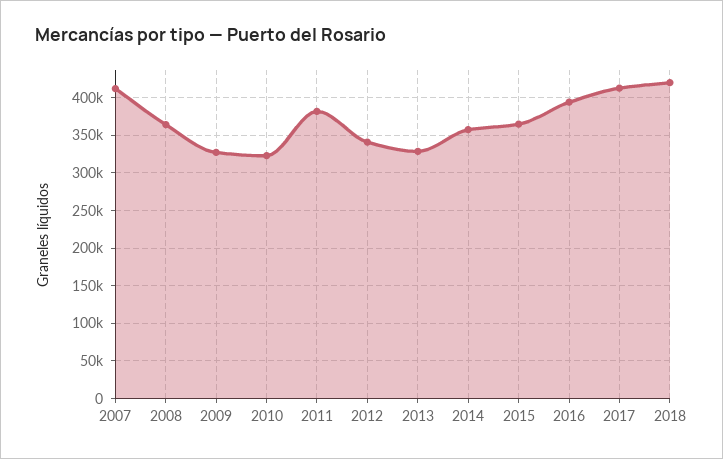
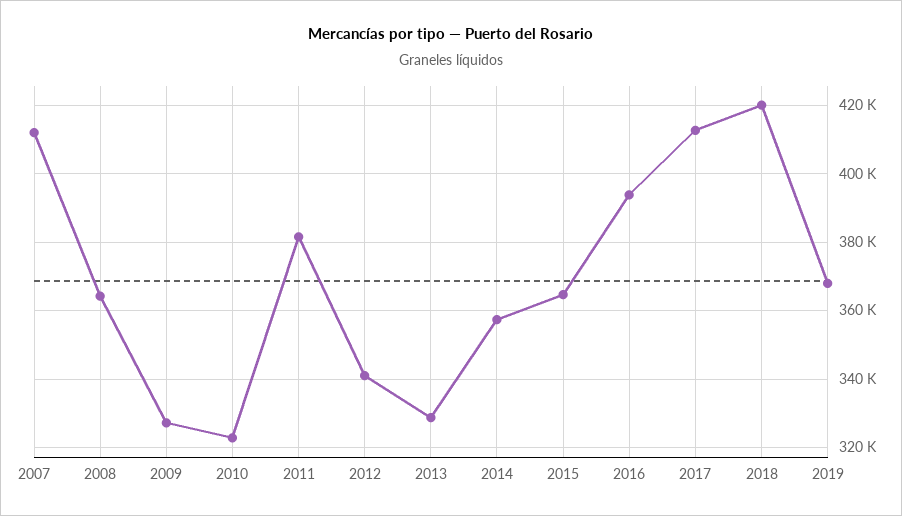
2019: none -> 368000

